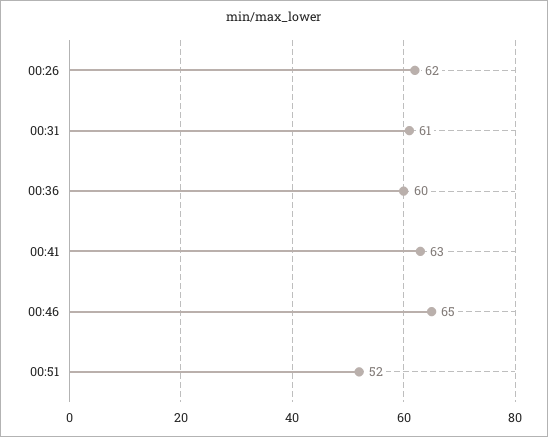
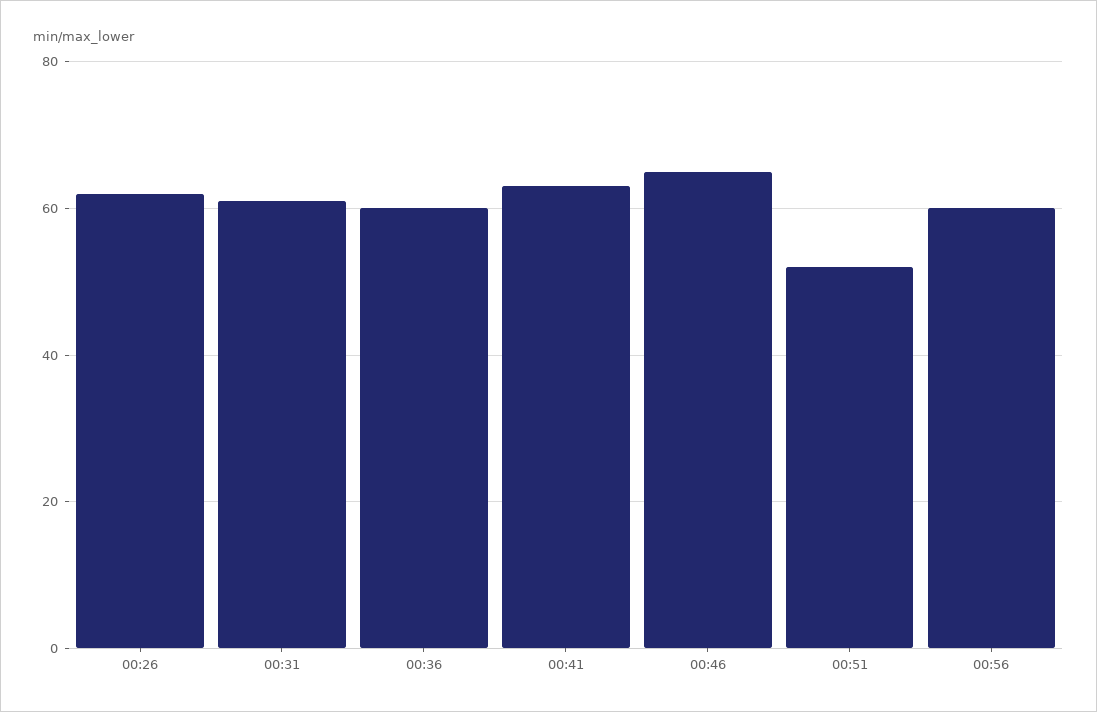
00:56: none -> 60

